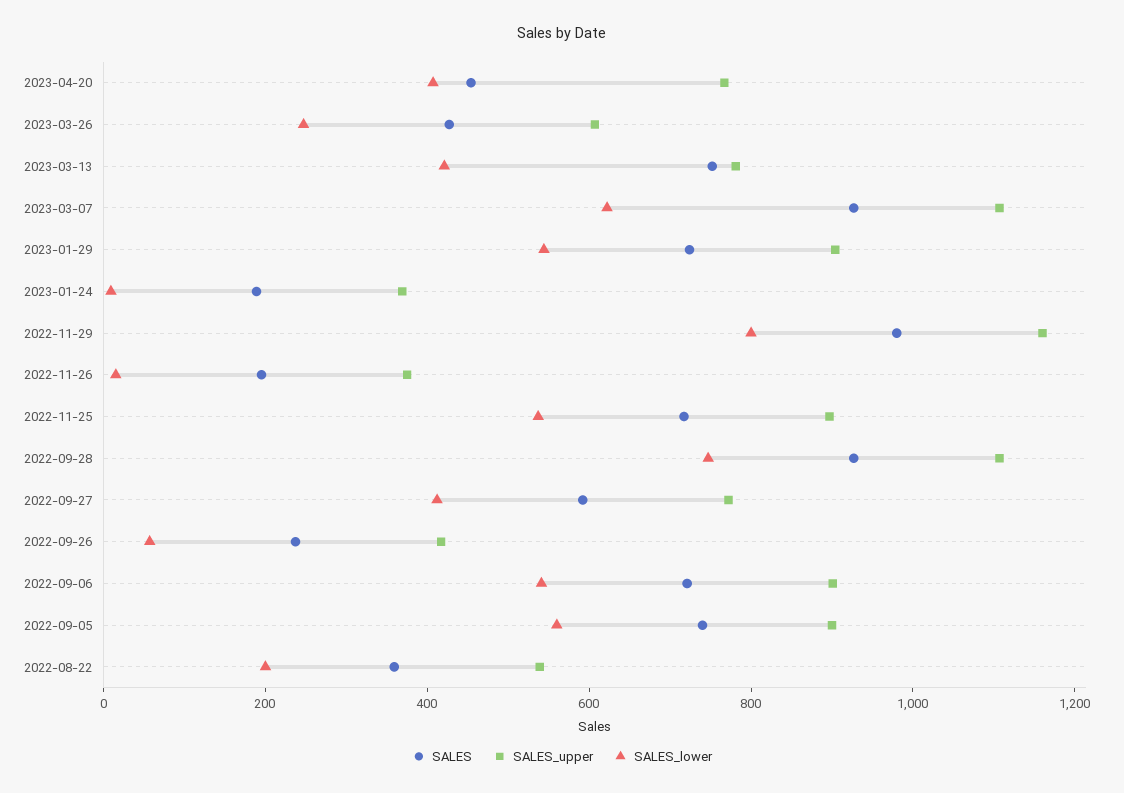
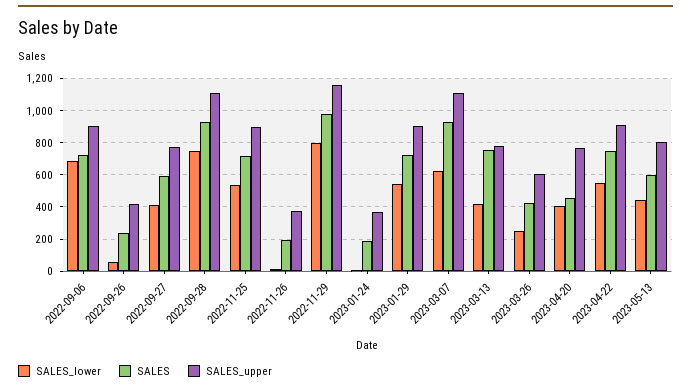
SALES_lower, 2022-09-06: 550 -> 700
SALES, 2022-09-05: 750 -> none
SALES_upper, 2022-09-05: 900 -> none
SALES_lower, 2022-09-05: 550 -> none
SALES, 2022-08-22: 350 -> none
SALES_upper, 2022-08-22: 550 -> none
SALES_lower, 2022-08-22: 200 -> none
SALES_lower, 2023-04-22: none -> 550
SALES, 2023-04-22: none -> 750
SALES_upper, 2023-04-22: none -> 900
SALES_lower, 2023-05-13: none -> 450
SALES, 2023-05-13: none -> 600
SALES_upper, 2023-05-13: none -> 800

